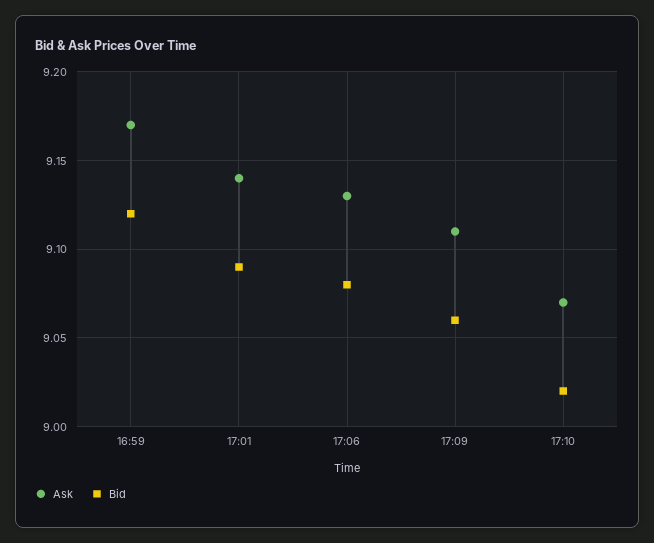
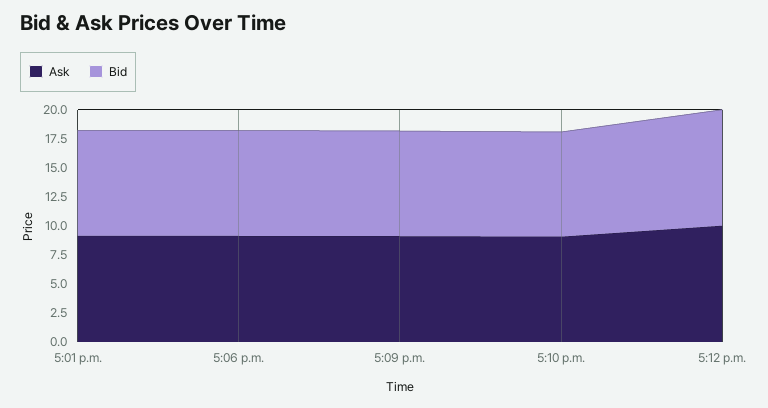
Ask, 16:59: 9.17 -> none
Bid, 16:59: 9.12 -> none
Ask, 5:12 p.m.: none -> 10
Bid, 5:12 p.m.: none -> 10

